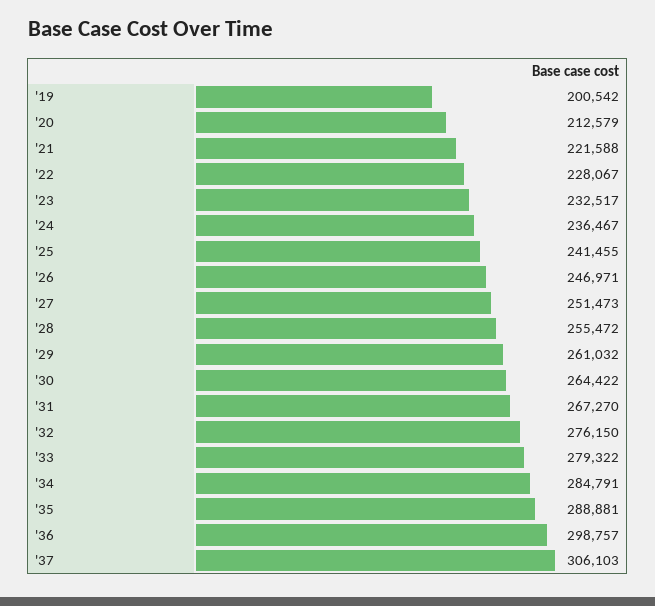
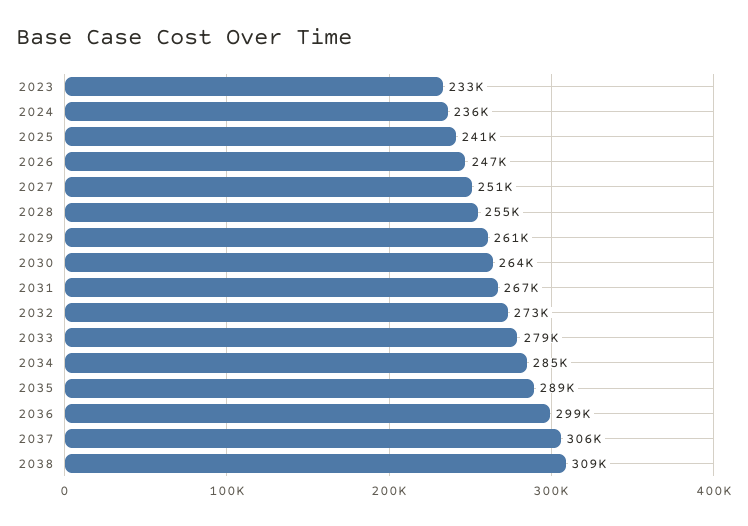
'19: 200542 -> none
'20: 212579 -> none
'21: 221588 -> none
'22: 228067 -> none
'32: 276150 -> 273000
2038: none -> 309000

